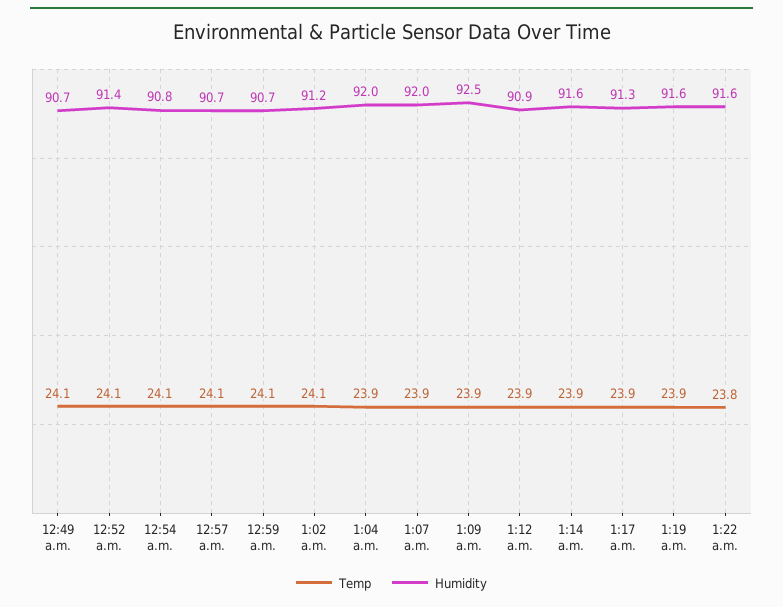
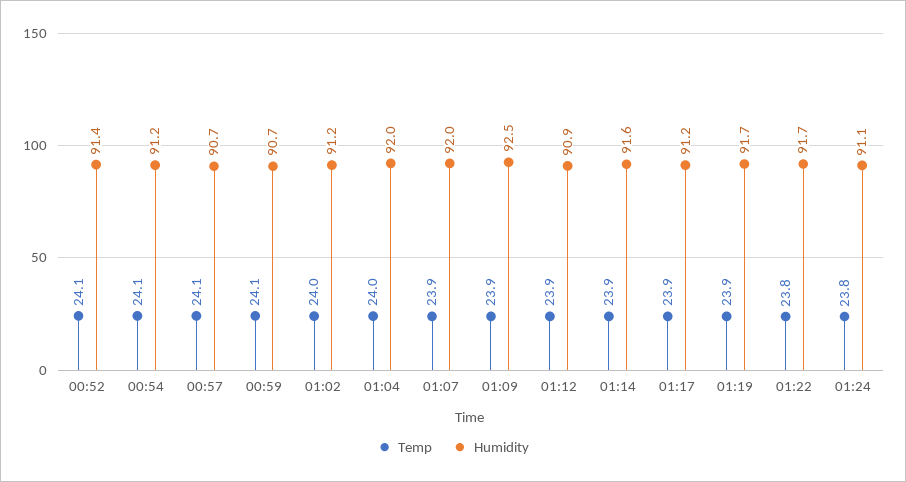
Temp, 12:49 a.m.: 24.1 -> none
Humidity, 12:49 a.m.: 90.7 -> none
Humidity, 12:54 a.m.: 90.8 -> 91.2
Temp, 1:02 a.m.: 24.1 -> 24
Temp, 1:04 a.m.: 23.9 -> 24
Humidity, 1:17 a.m.: 91.3 -> 91.2
Humidity, 1:19 a.m.: 91.6 -> 91.7
Humidity, 1:22 a.m.: 91.6 -> 91.7
Temp, 01:24: none -> 23.8
Humidity, 01:24: none -> 91.1

